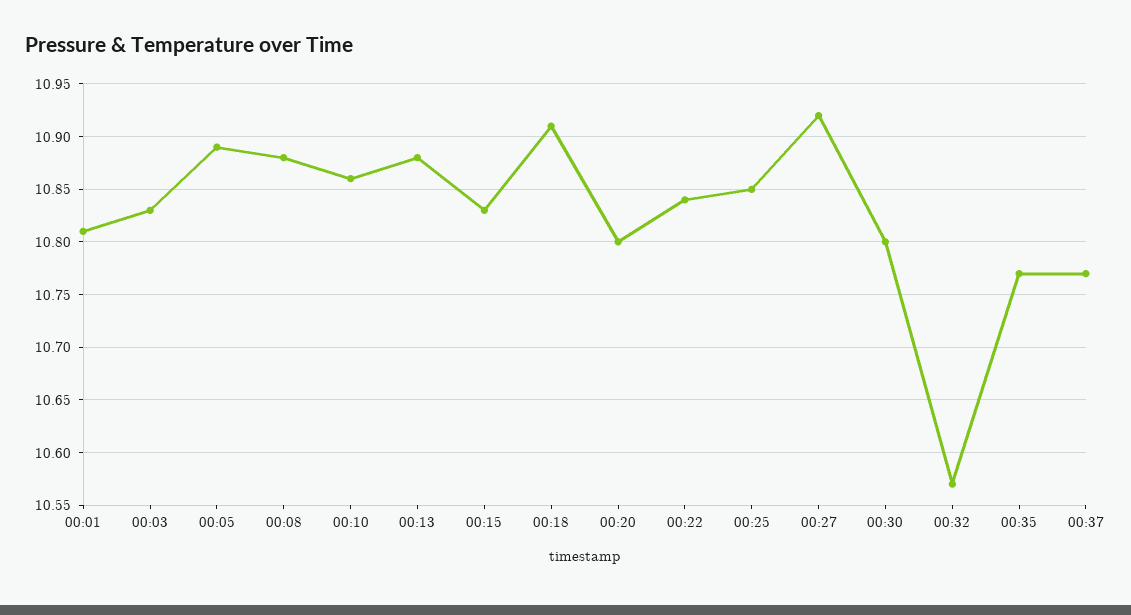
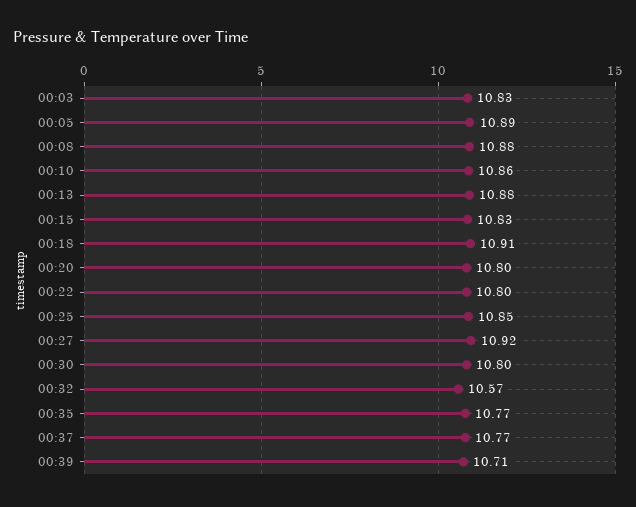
00:01: 10.81 -> none
00:22: 10.84 -> 10.8
00:39: none -> 10.71

